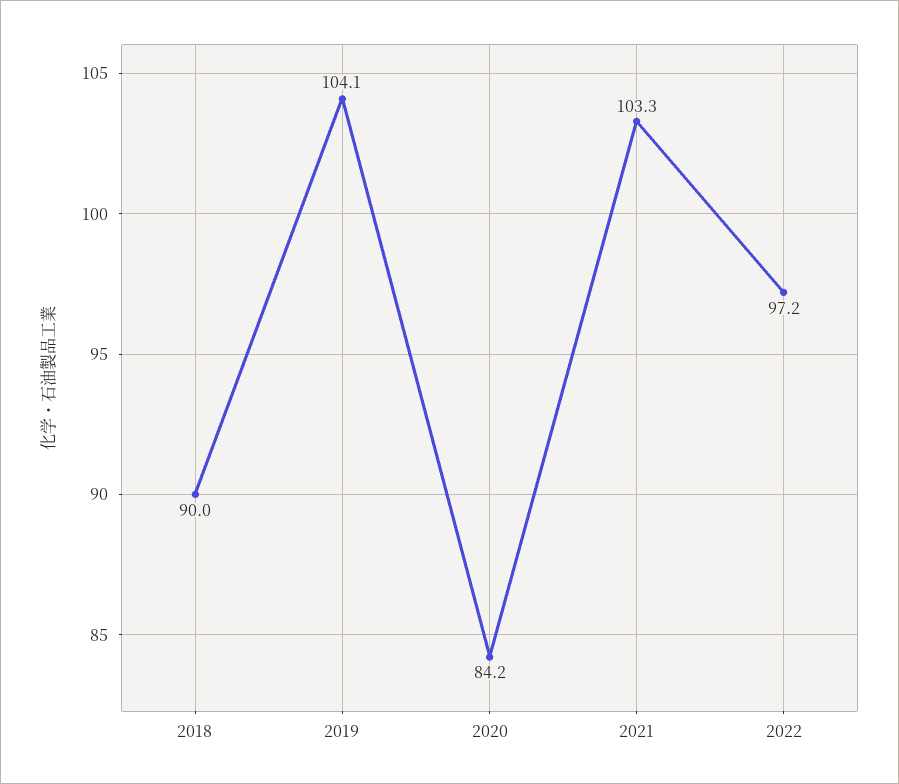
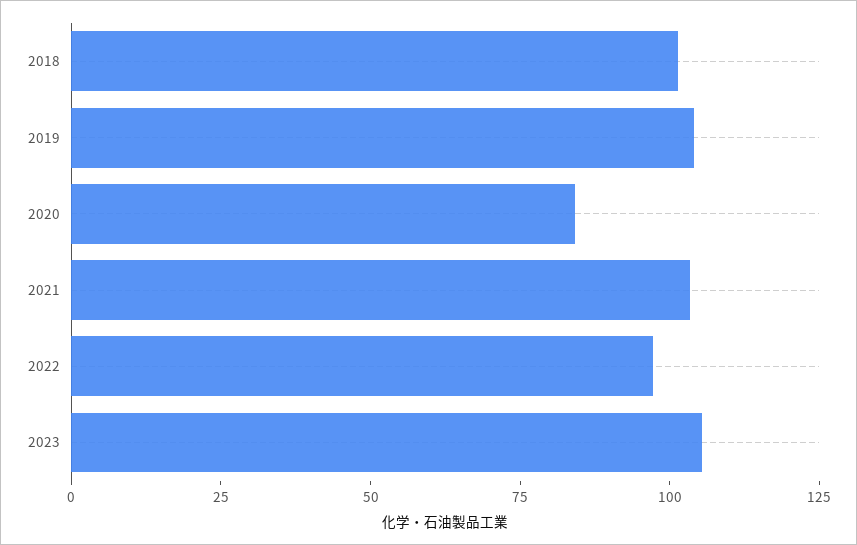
2018: 90 -> 100
2023: none -> 105

